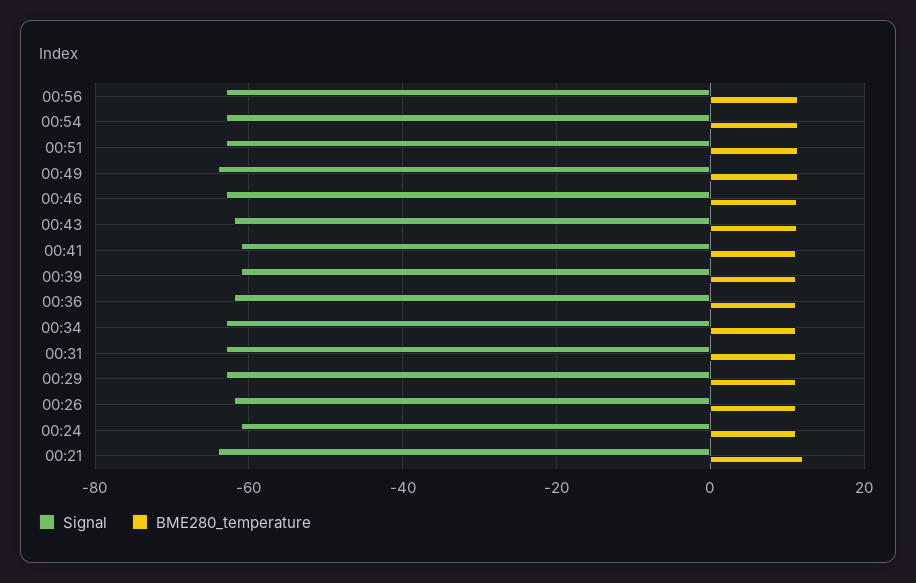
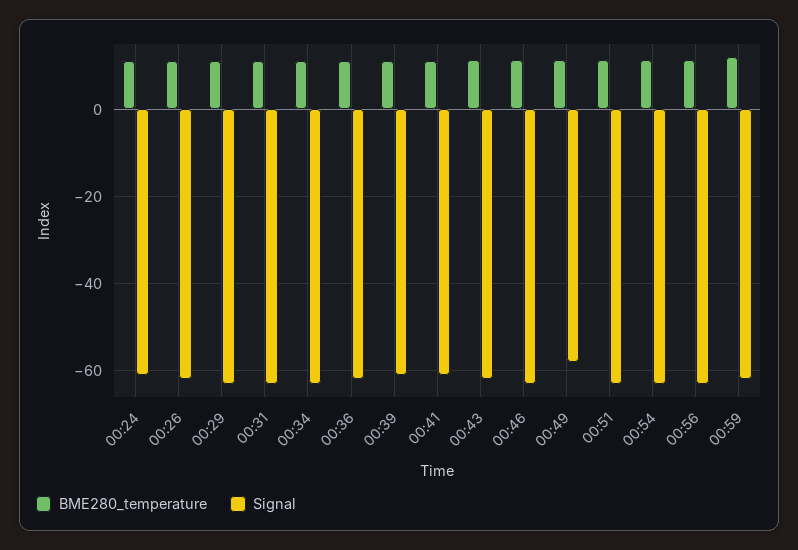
Signal, 00:49: -64 -> -58
Signal, 00:21: -64 -> none
BME280_temperature, 00:21: 12 -> none
BME280_temperature, 00:59: none -> 12
Signal, 00:59: none -> -62

